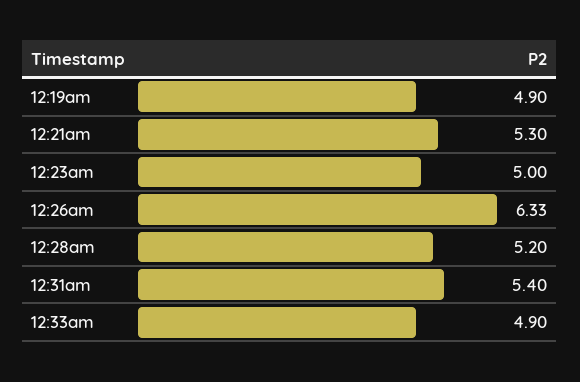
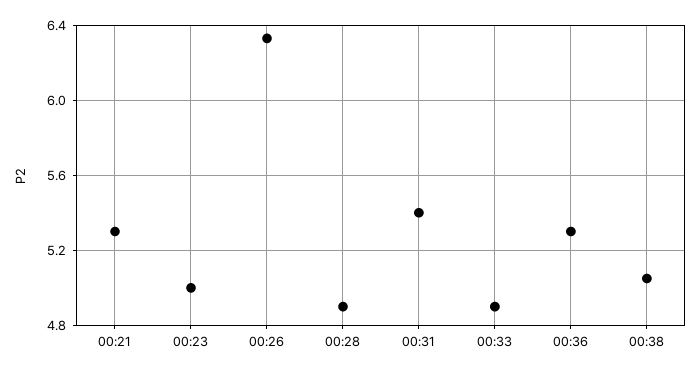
12:19am: 4.9 -> none
12:28am: 5.2 -> 4.9
00:36: none -> 5.3
00:38: none -> 5.05

